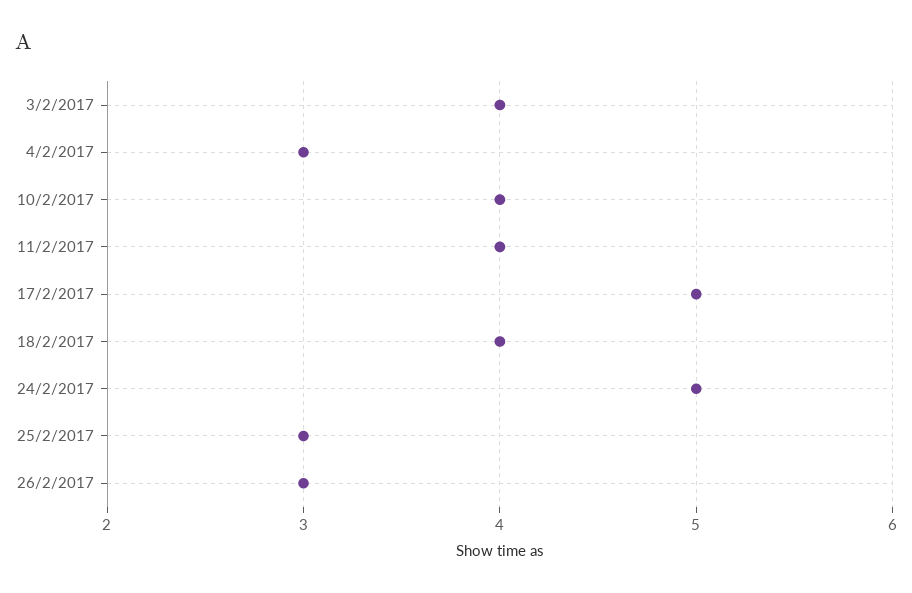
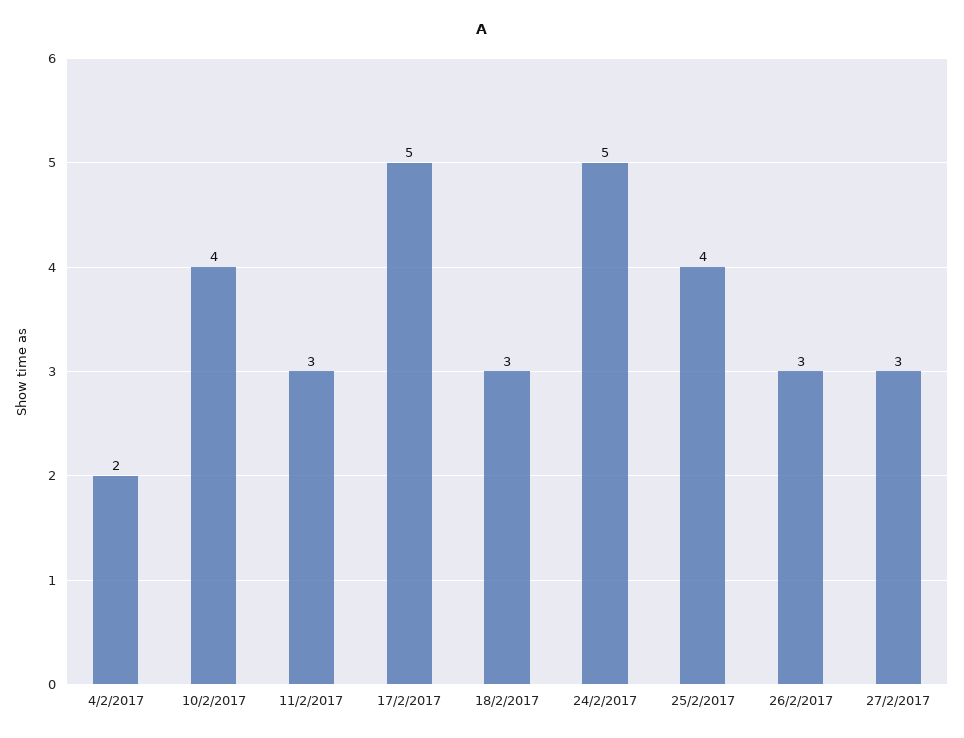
3/2/2017: 4 -> none
4/2/2017: 3 -> 2
11/2/2017: 4 -> 3
18/2/2017: 4 -> 3
25/2/2017: 3 -> 4
27/2/2017: none -> 3

